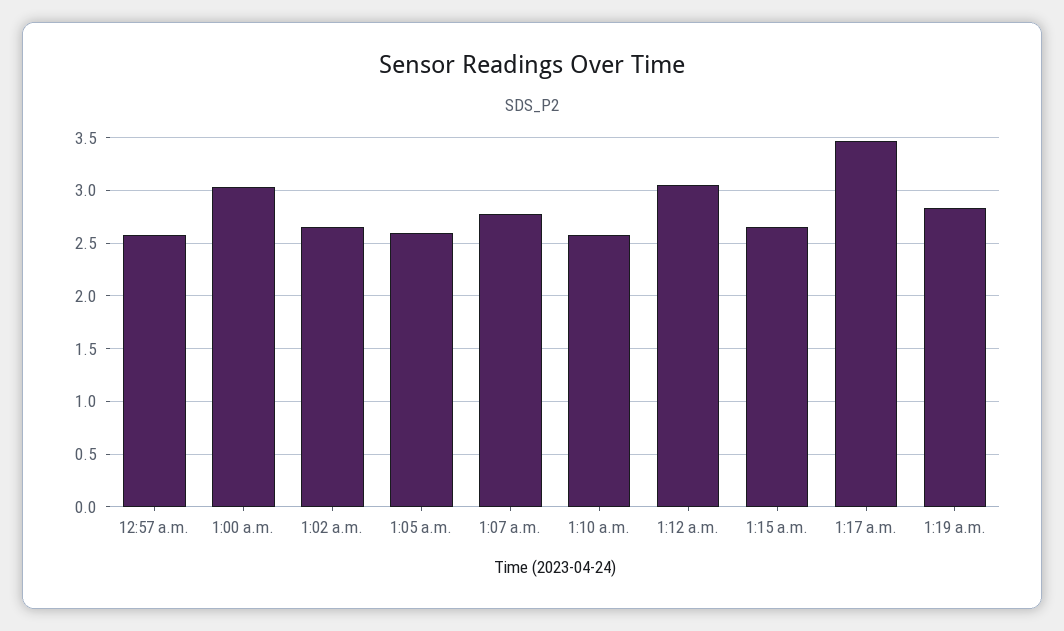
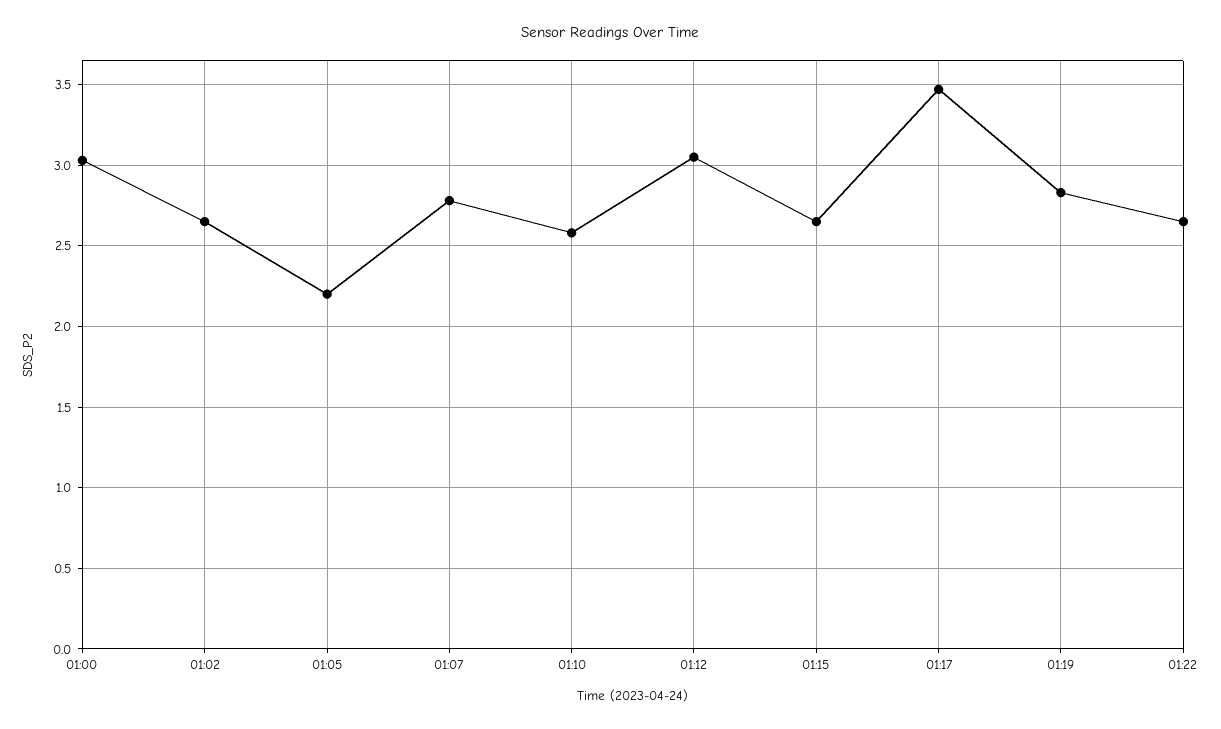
12:57 a.m.: 2.6 -> none
1:05 a.m.: 2.6 -> 2.2
01:22: none -> 2.65

